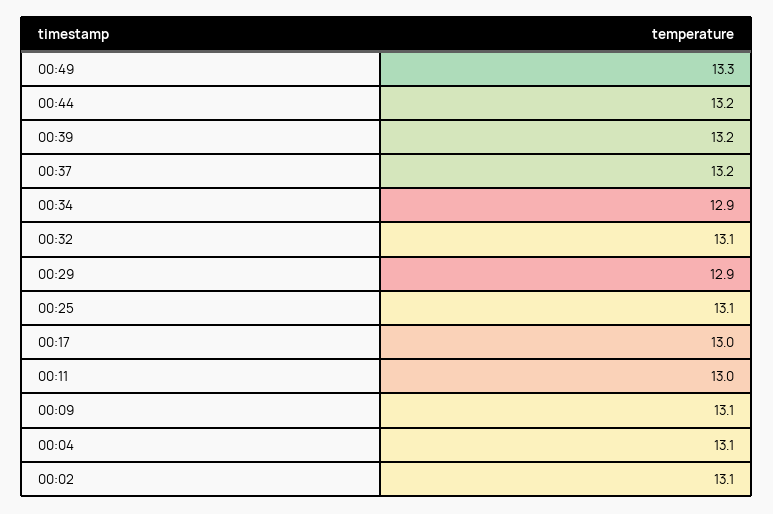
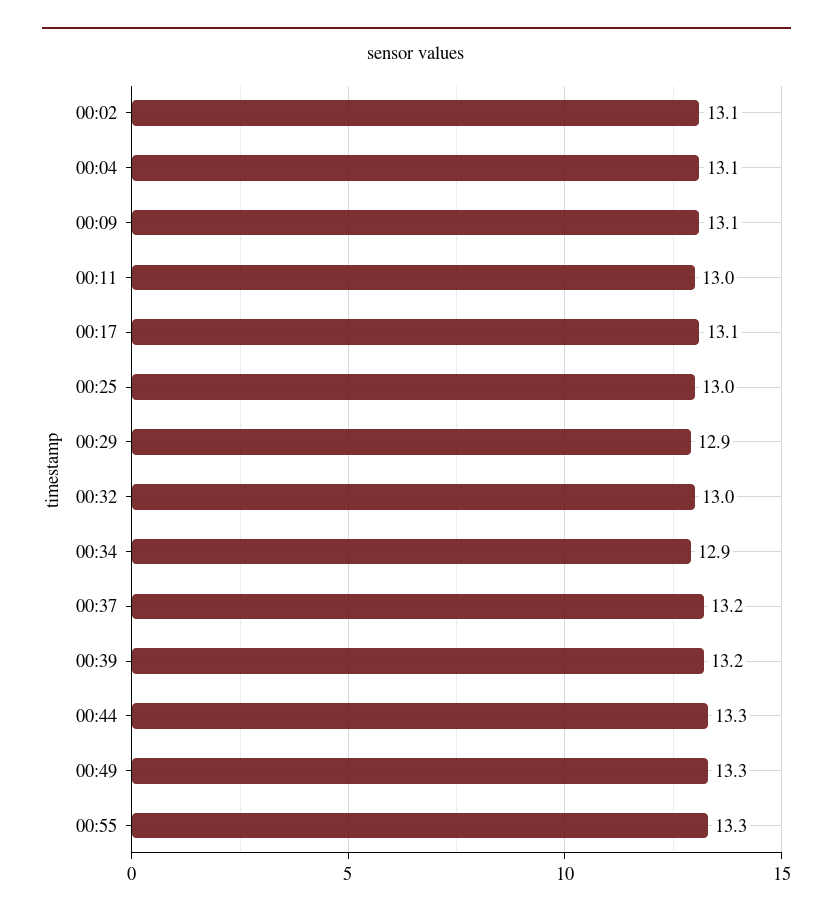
00:44: 13.2 -> 13.3
00:32: 13.1 -> 13
00:25: 13.1 -> 13
00:17: 13 -> 13.1
00:55: none -> 13.3

